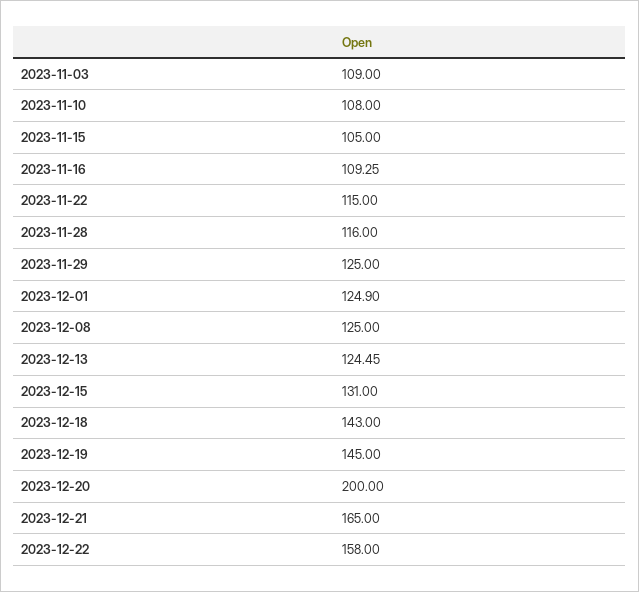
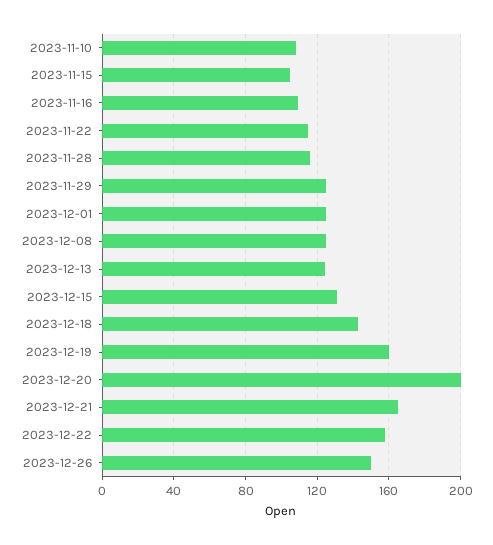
2023-11-03: 109 -> none
2023-12-19: 145 -> 160
2023-12-26: none -> 150

